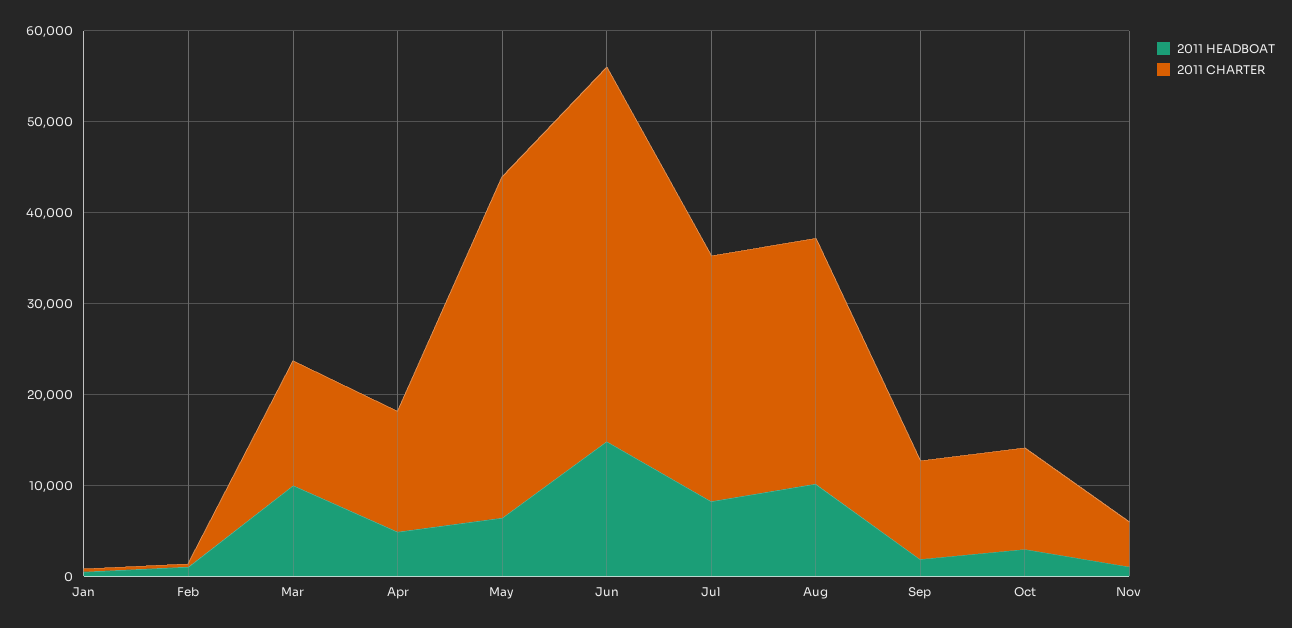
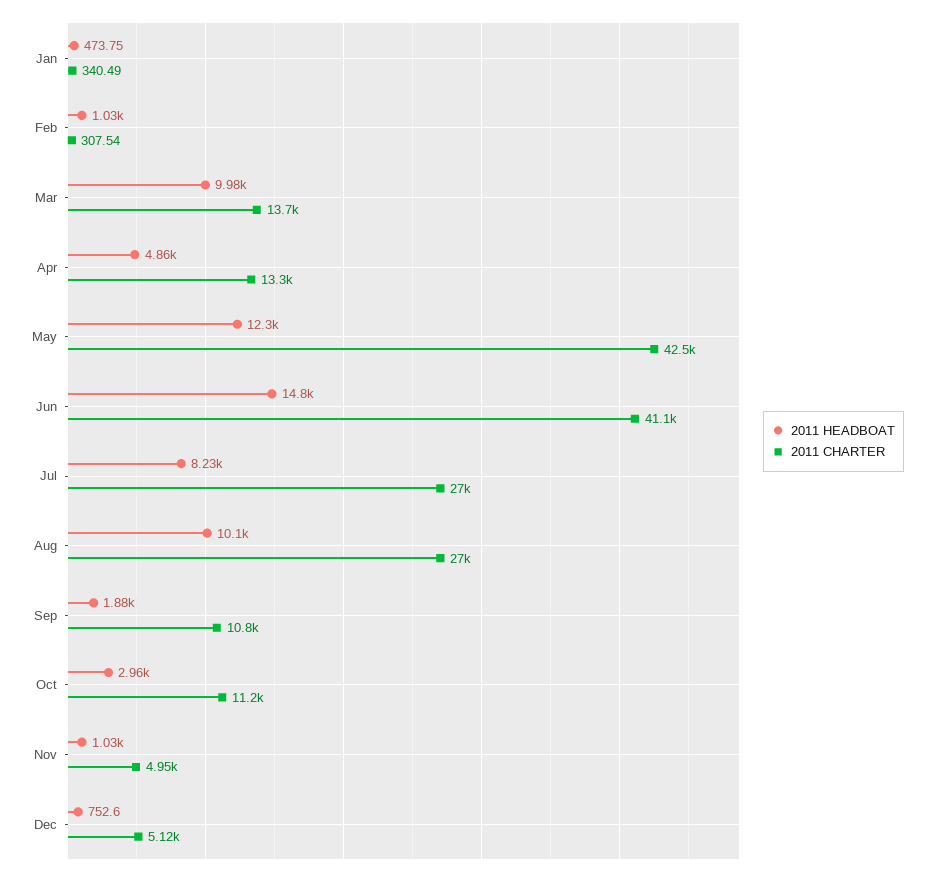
2011 HEADBOAT, May: 6000 -> 12300
2011 CHARTER, May: 38000 -> 42500
2011 HEADBOAT, Dec: none -> 752.6
2011 CHARTER, Dec: none -> 5120

